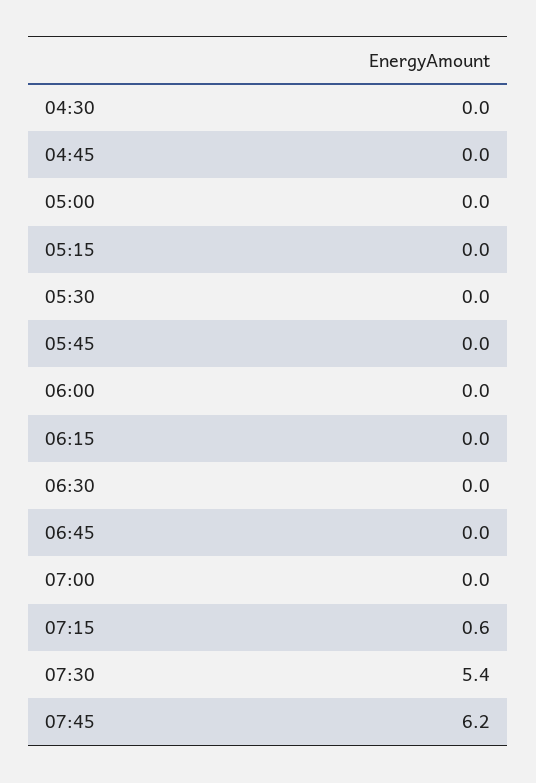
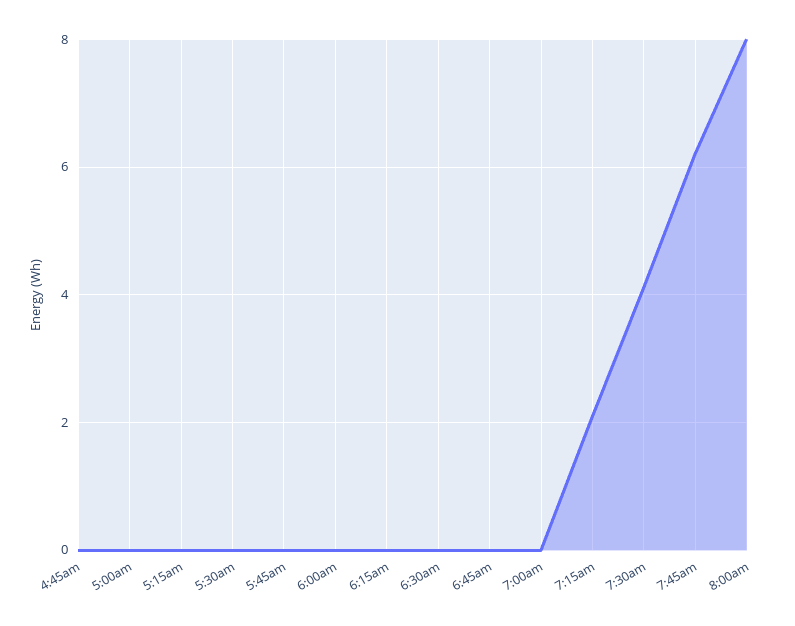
04:30: 0 -> none
07:15: 0.6 -> 2
07:30: 5.4 -> 4
8:00am: none -> 8

